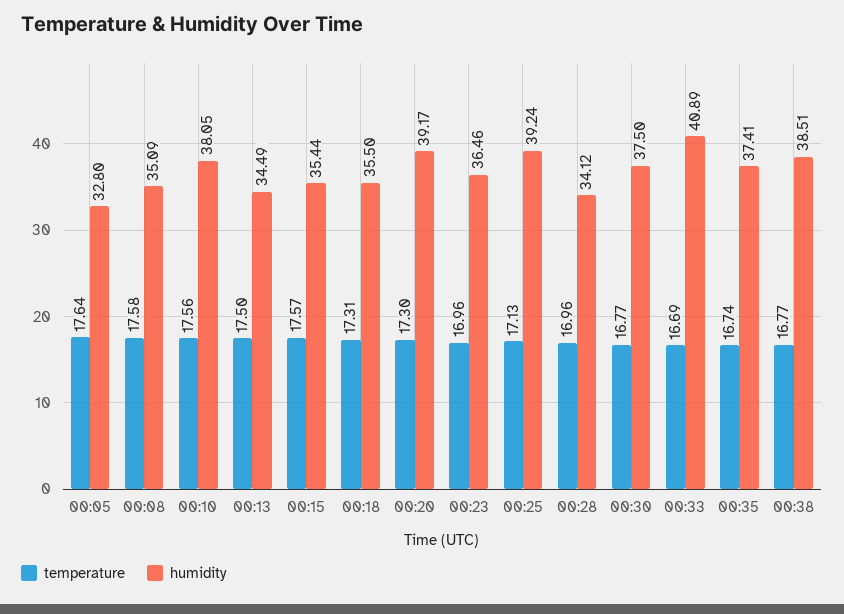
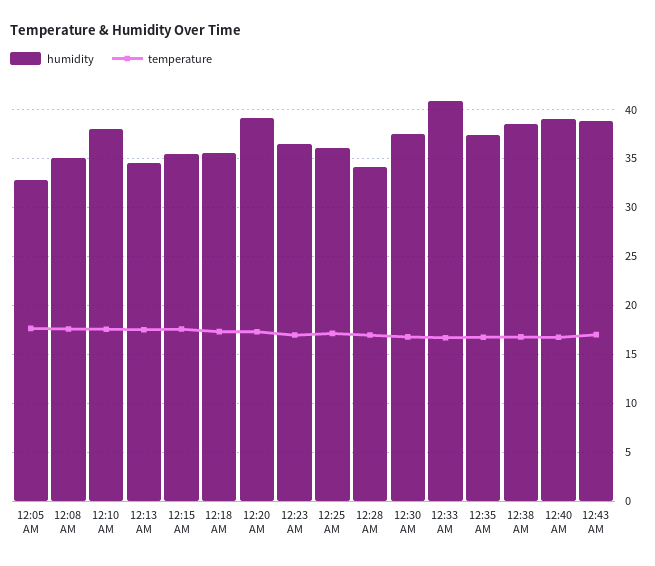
humidity, 00:25: 39.24 -> 36
humidity, 12:40 AM: none -> 39
temperature, 12:40 AM: none -> 17
humidity, 12:43 AM: none -> 39
temperature, 12:43 AM: none -> 17

